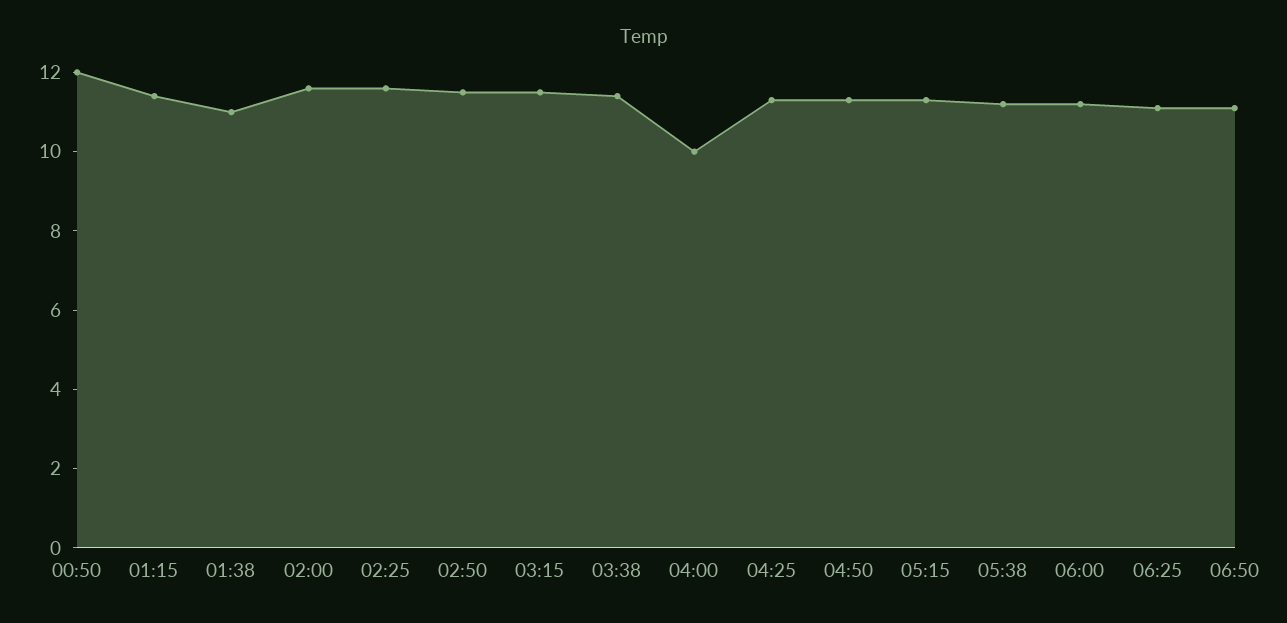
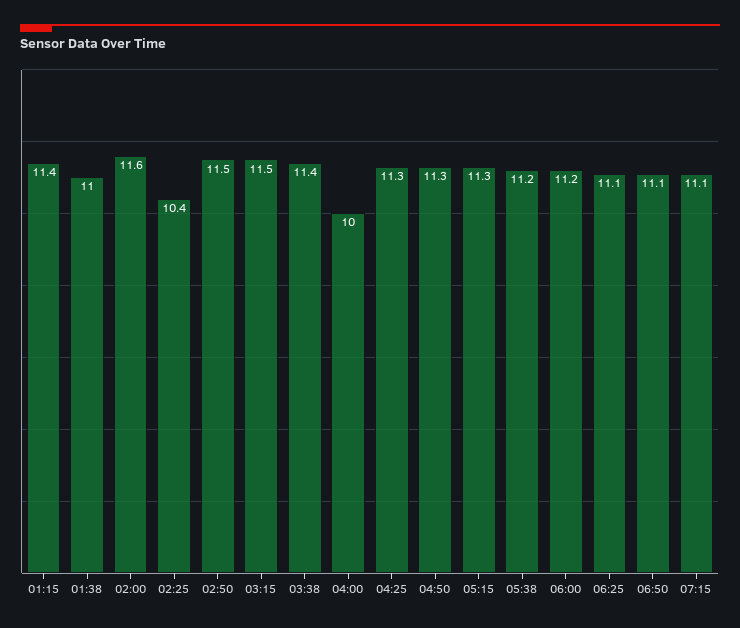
00:50: 12 -> none
02:25: 11.5 -> 10.4
07:15: none -> 11.1

